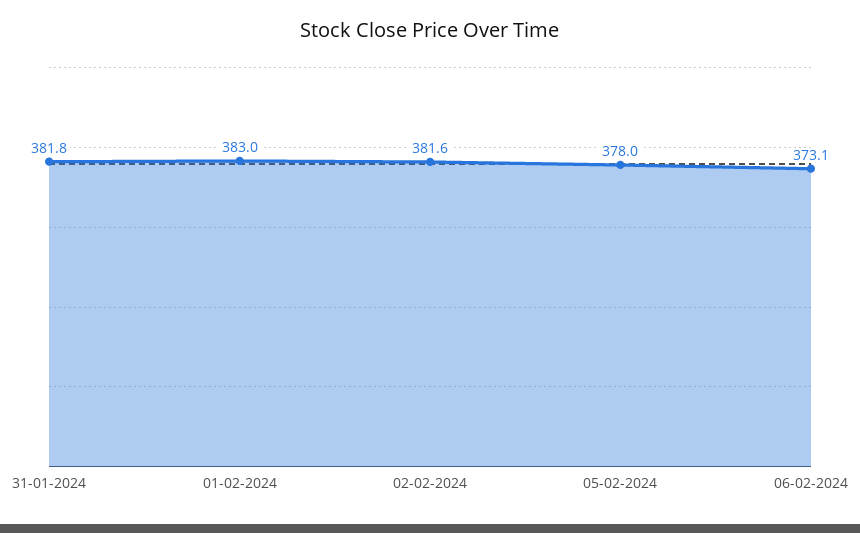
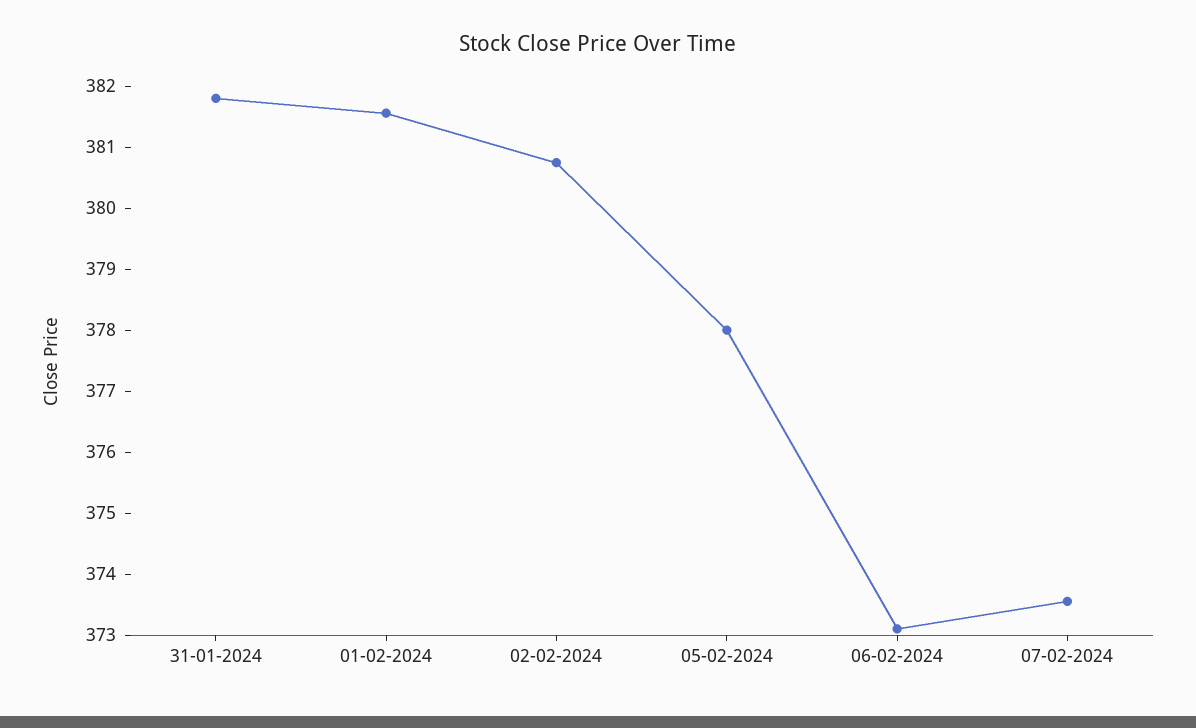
01-02-2024: 383 -> 381.6
02-02-2024: 381.6 -> 380.8
07-02-2024: none -> 373.6

